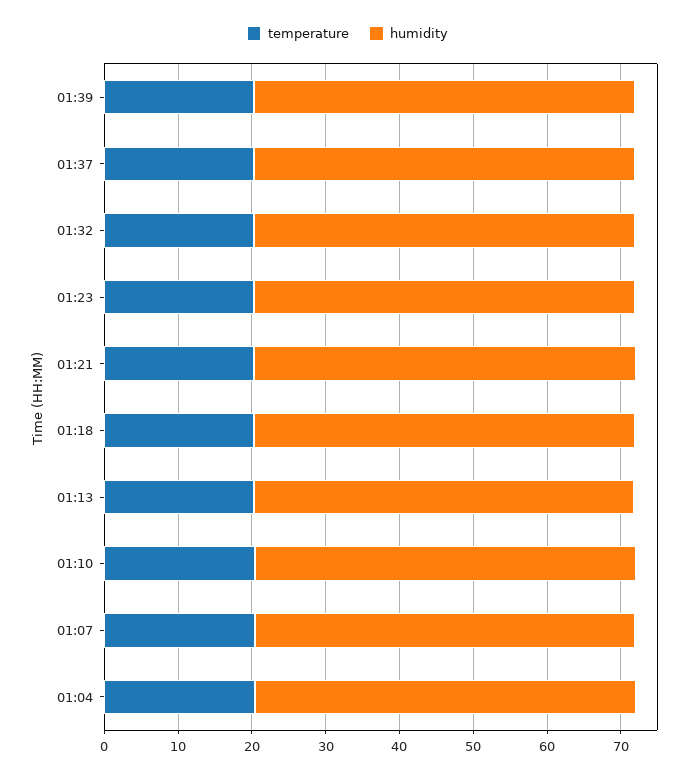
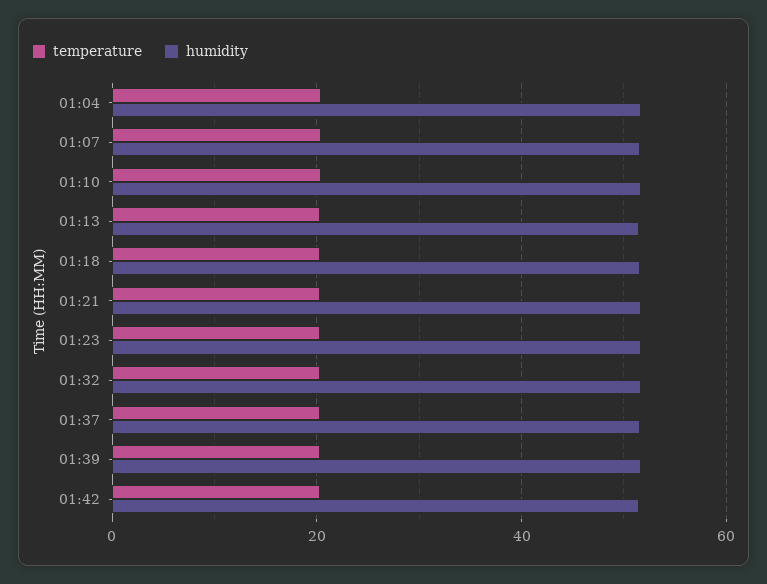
temperature, 01:42: none -> 20
humidity, 01:42: none -> 52

